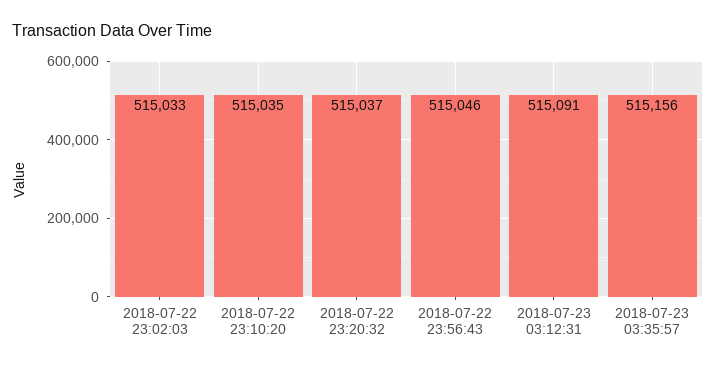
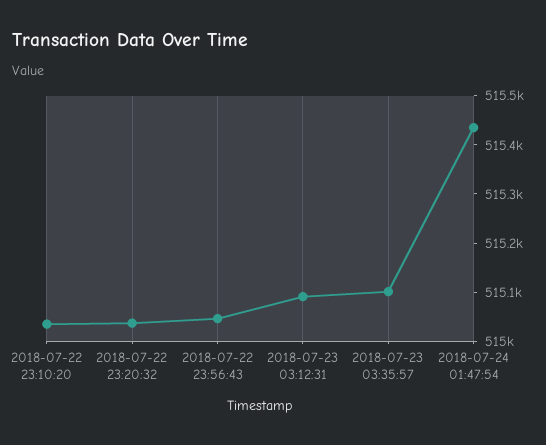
2018-07-22 23:02:03: 515033 -> none
2018-07-23 03:35:57: 515156 -> 515100
2018-07-24 01:47:54: none -> 515440

